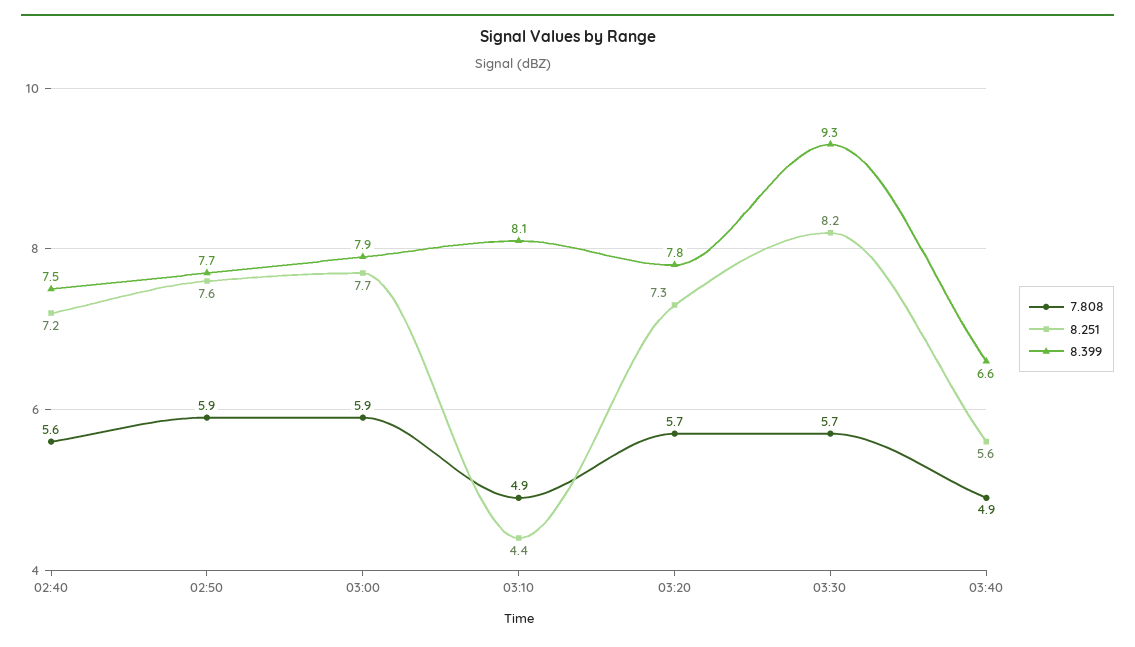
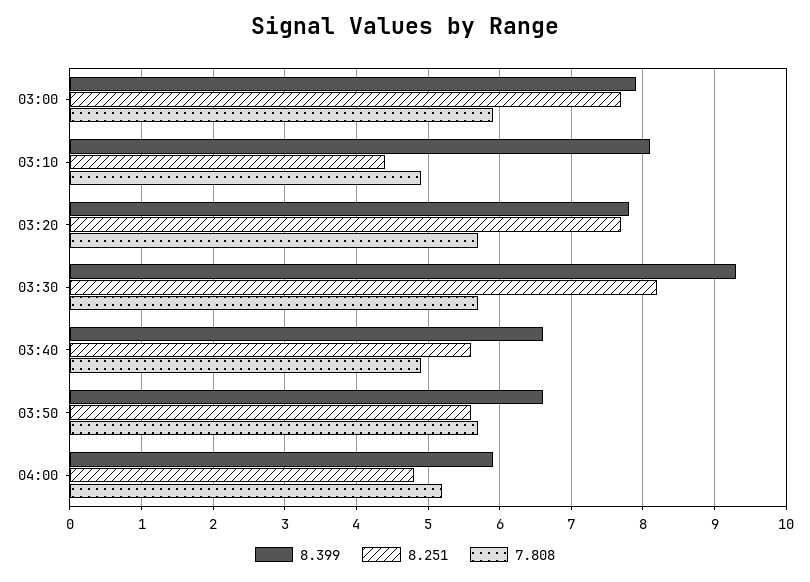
7.808, 02:40: 5.6 -> none
8.251, 02:40: 7.2 -> none
8.399, 02:40: 7.5 -> none
7.808, 02:50: 5.9 -> none
8.251, 02:50: 7.6 -> none
8.399, 02:50: 7.7 -> none
8.251, 03:20: 7.3 -> 7.7
8.399, 03:50: none -> 6.6
8.251, 03:50: none -> 5.6
7.808, 03:50: none -> 5.7
8.399, 04:00: none -> 5.9
8.251, 04:00: none -> 4.8
7.808, 04:00: none -> 5.2

